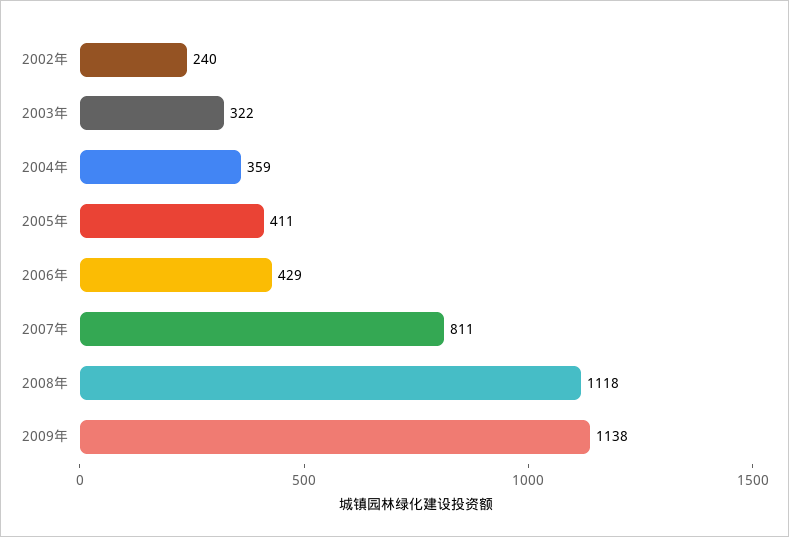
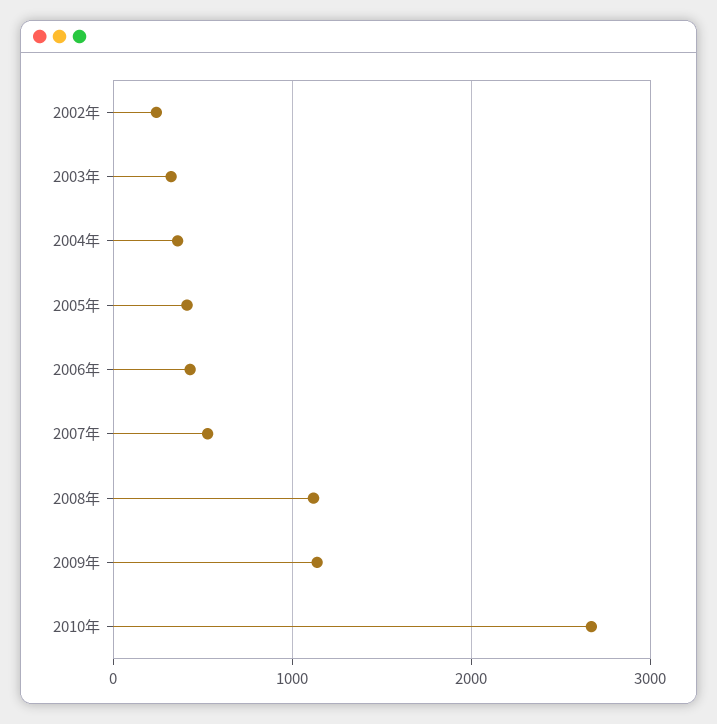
2007年: 811 -> 500
2010年: none -> 2700

